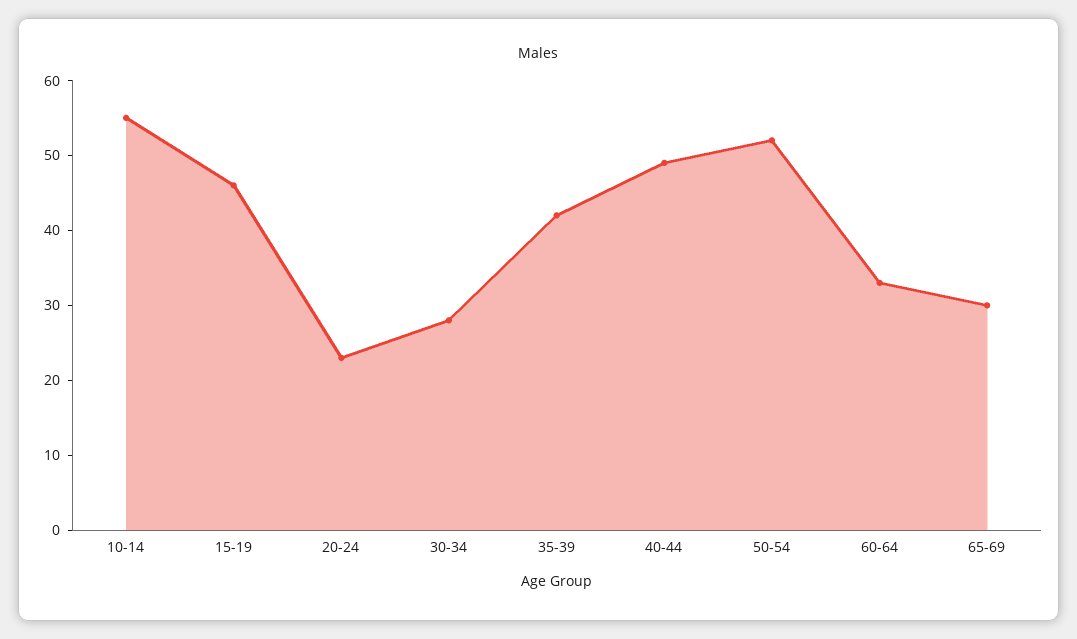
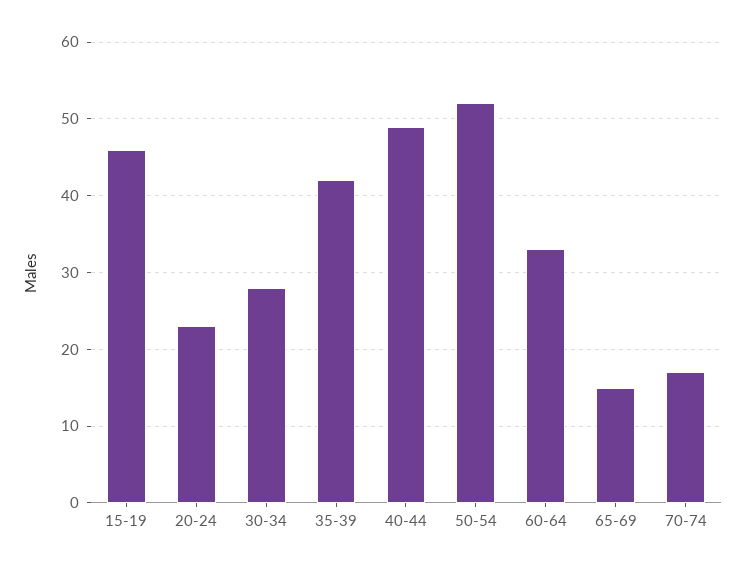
10-14: 55 -> none
65-69: 30 -> 15
70-74: none -> 17

